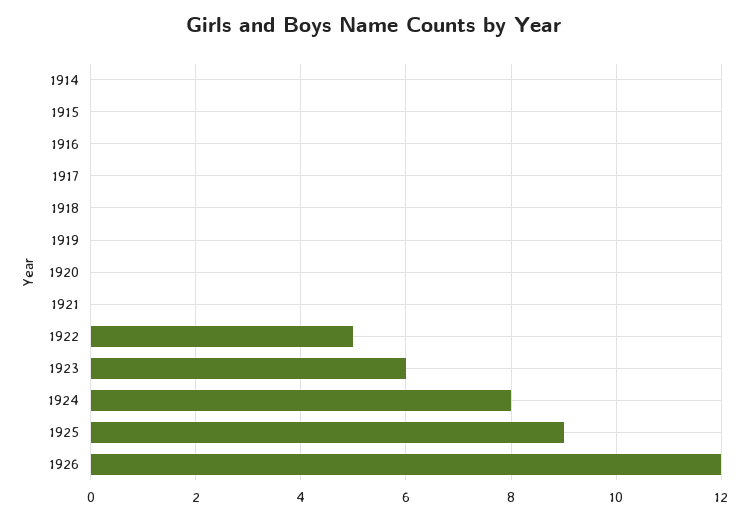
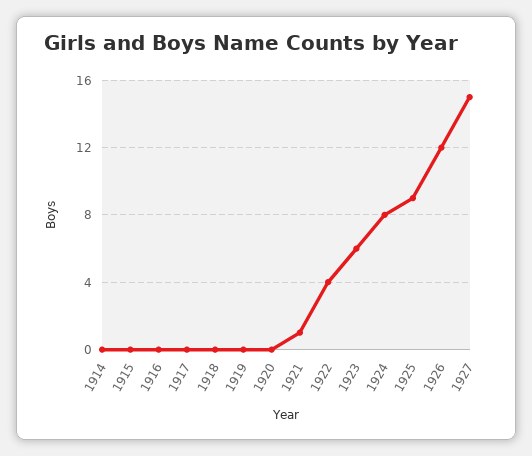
1921: 0 -> 1
1922: 5 -> 4
1927: none -> 15

